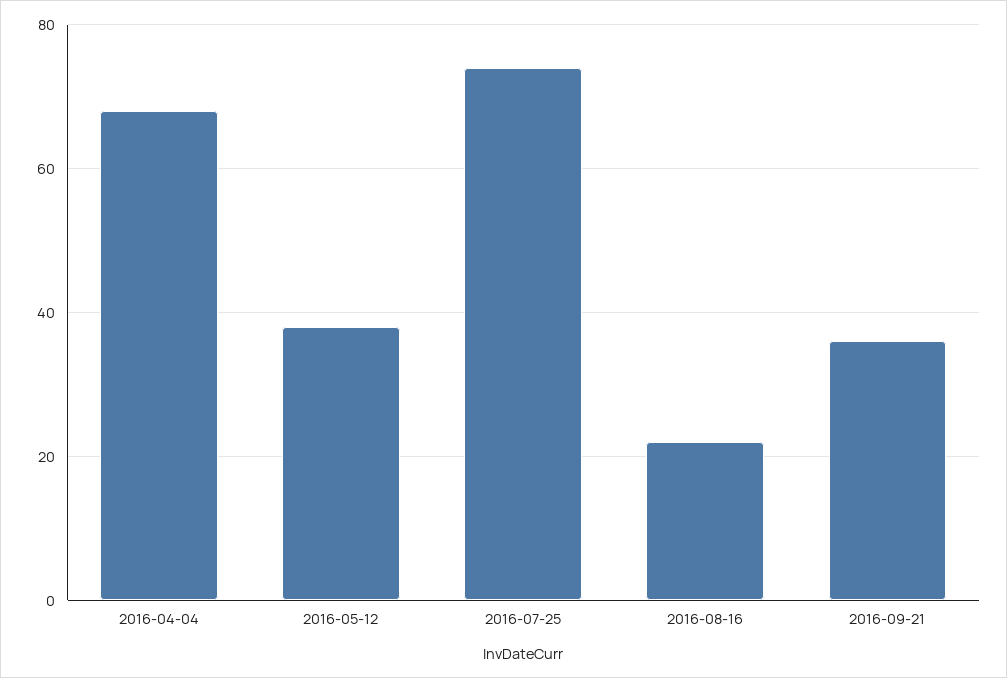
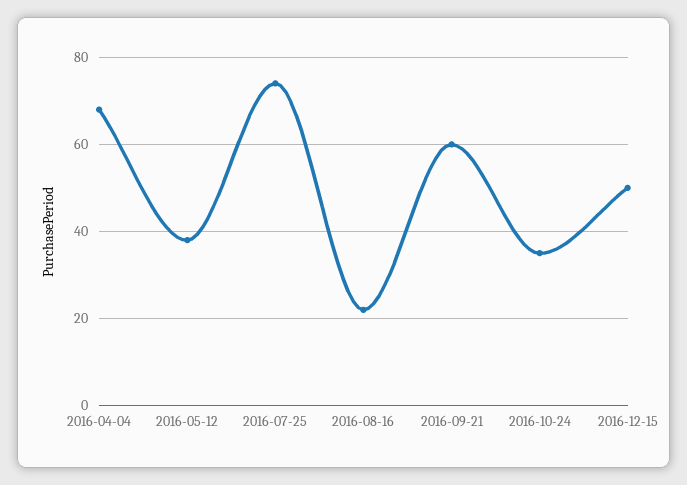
2016-09-21: 35 -> 60
2016-10-24: none -> 35
2016-12-15: none -> 50

